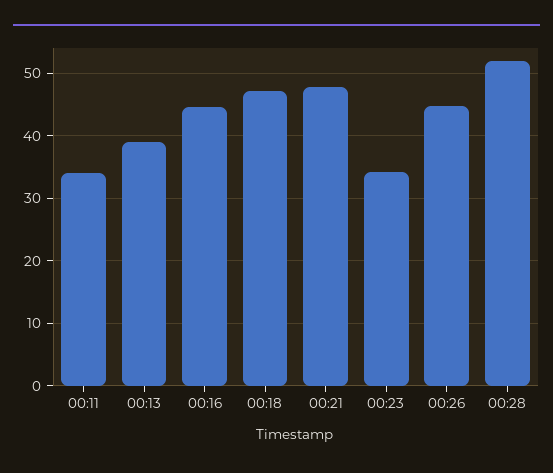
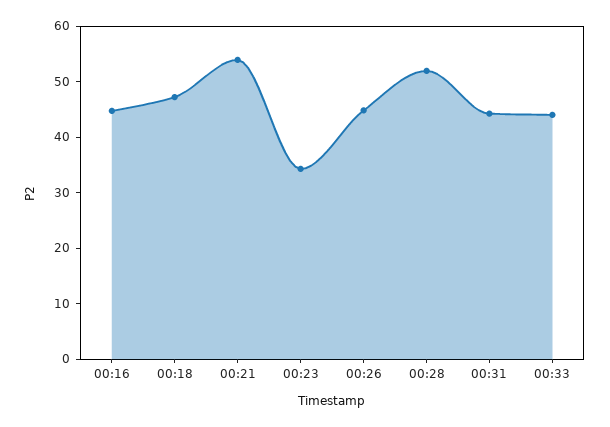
00:11: 34 -> none
00:13: 39 -> none
00:21: 48 -> 54
00:31: none -> 44
00:33: none -> 44

